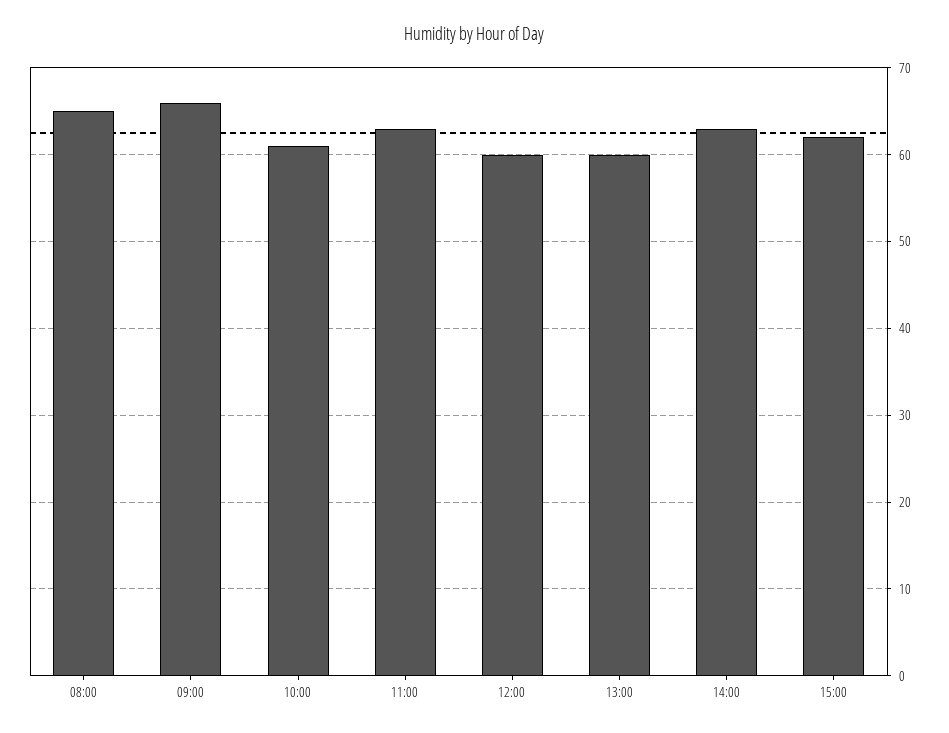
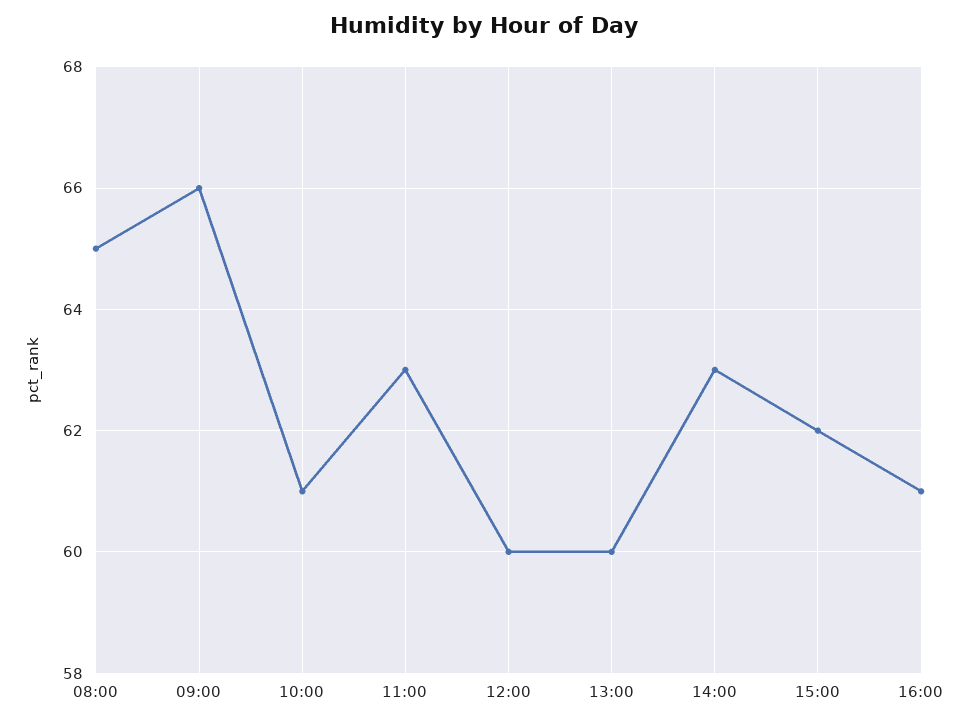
16:00: none -> 61

